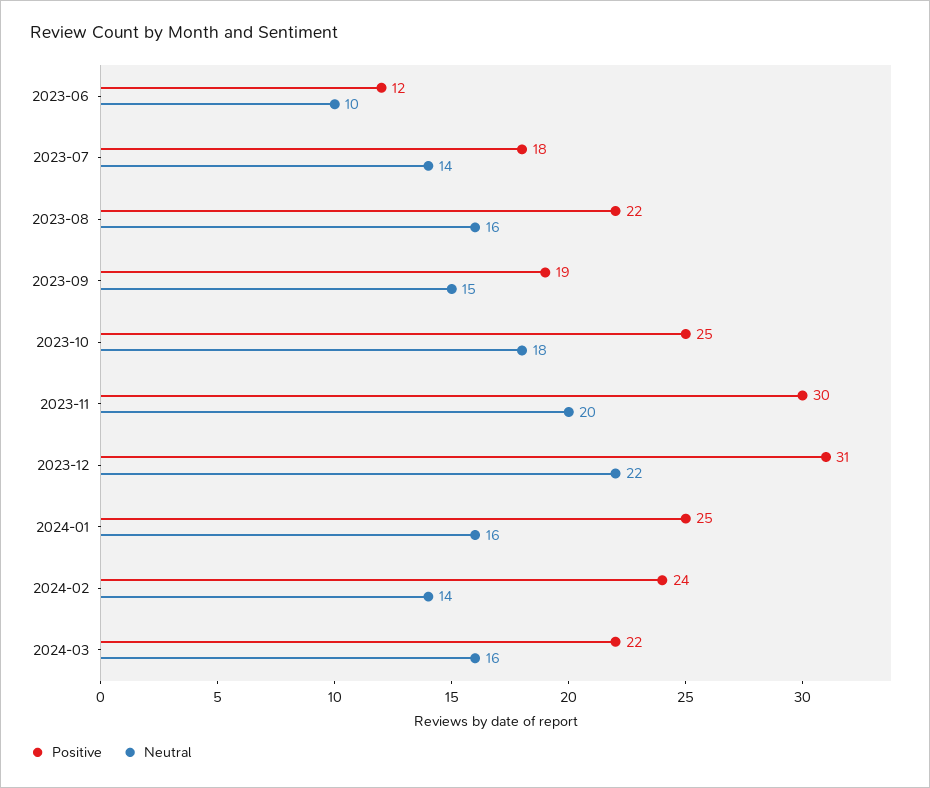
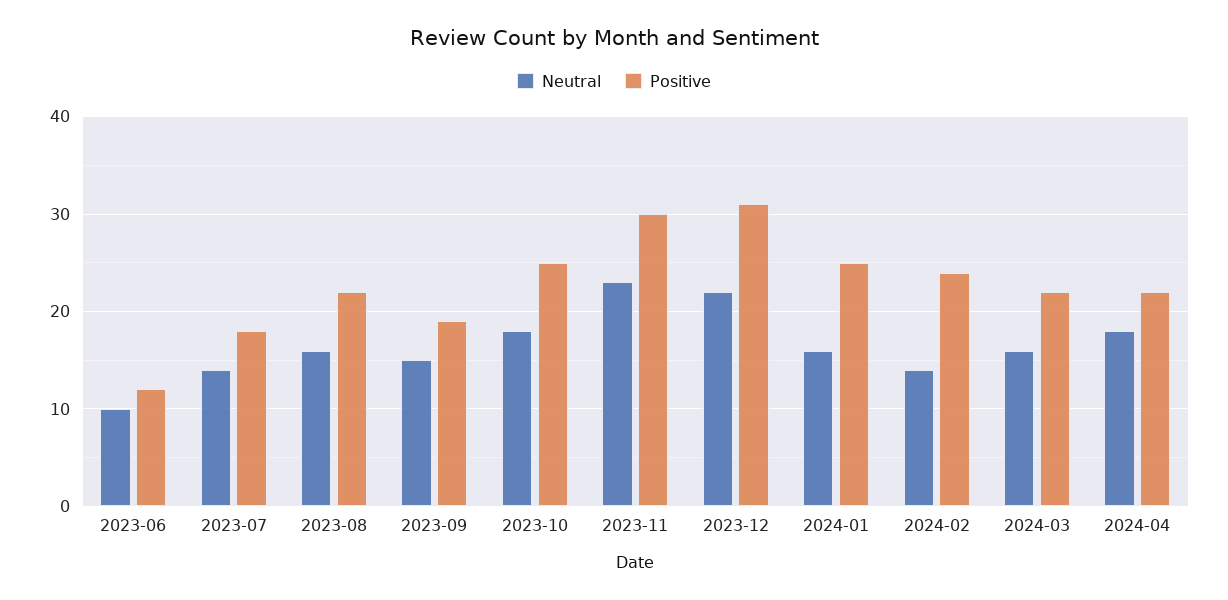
Neutral, 2023-11: 20 -> 23
Neutral, 2024-04: none -> 18
Positive, 2024-04: none -> 22

